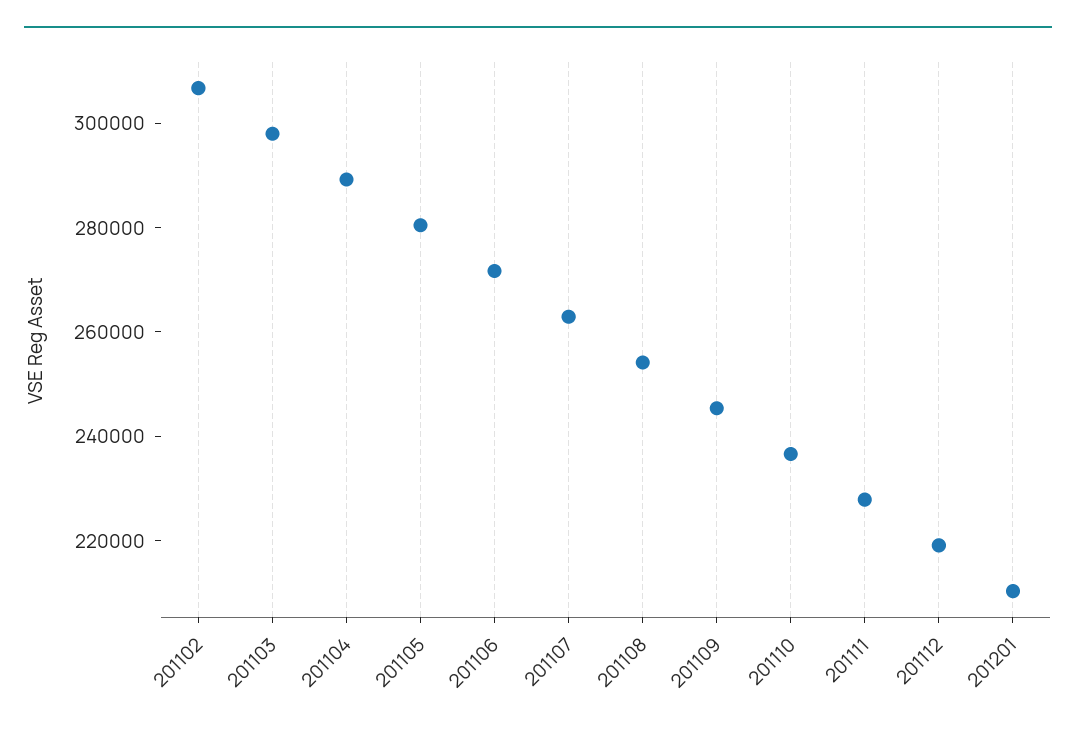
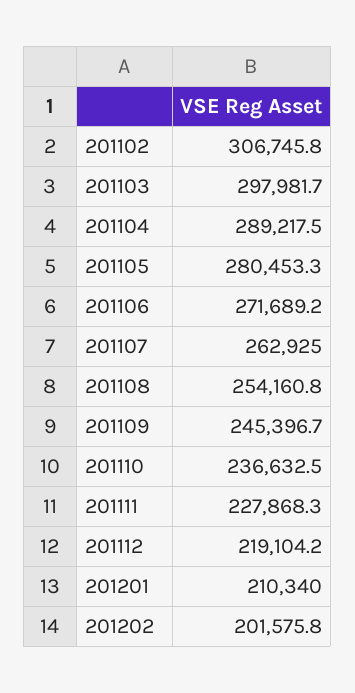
201202: none -> 201575.8

